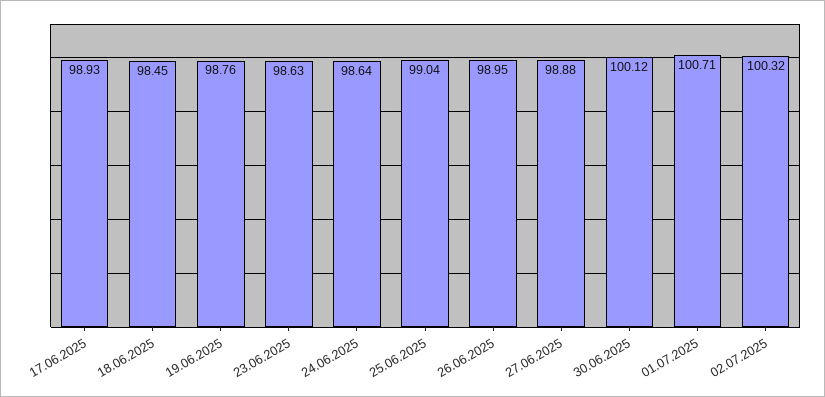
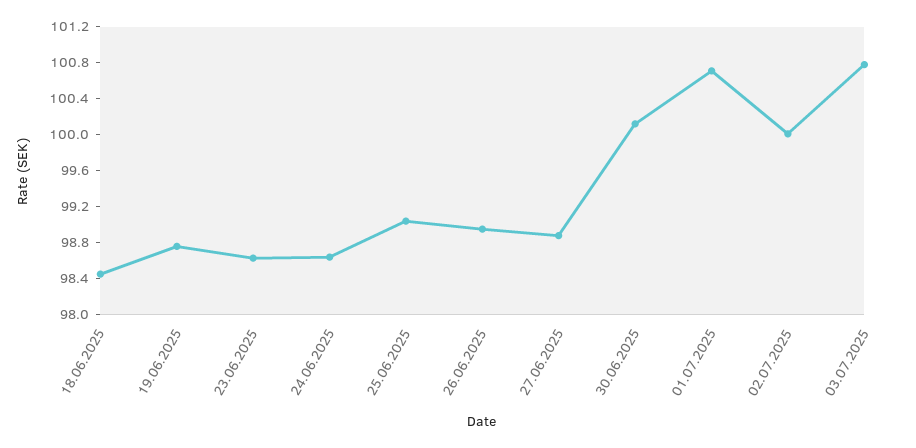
17.06.2025: 98.93 -> none
02.07.2025: 100.32 -> 100
03.07.2025: none -> 100.8

